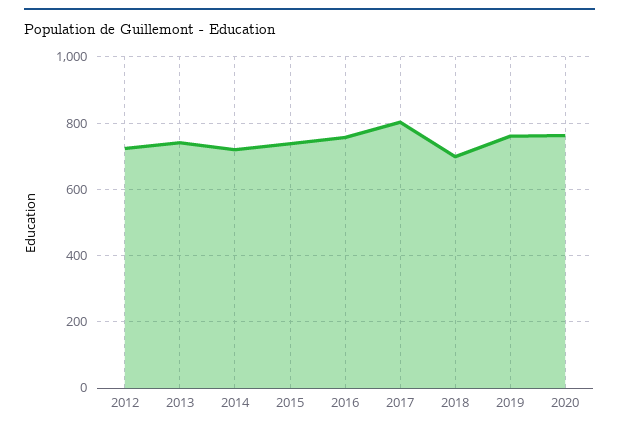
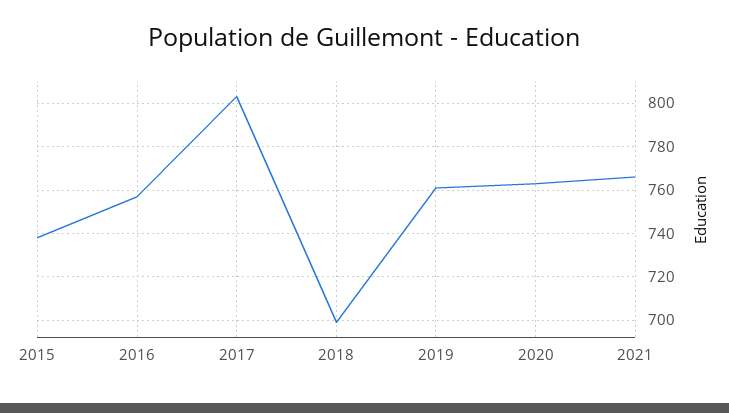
2012: 720 -> none
2013: 740 -> none
2014: 720 -> none
2021: none -> 765

